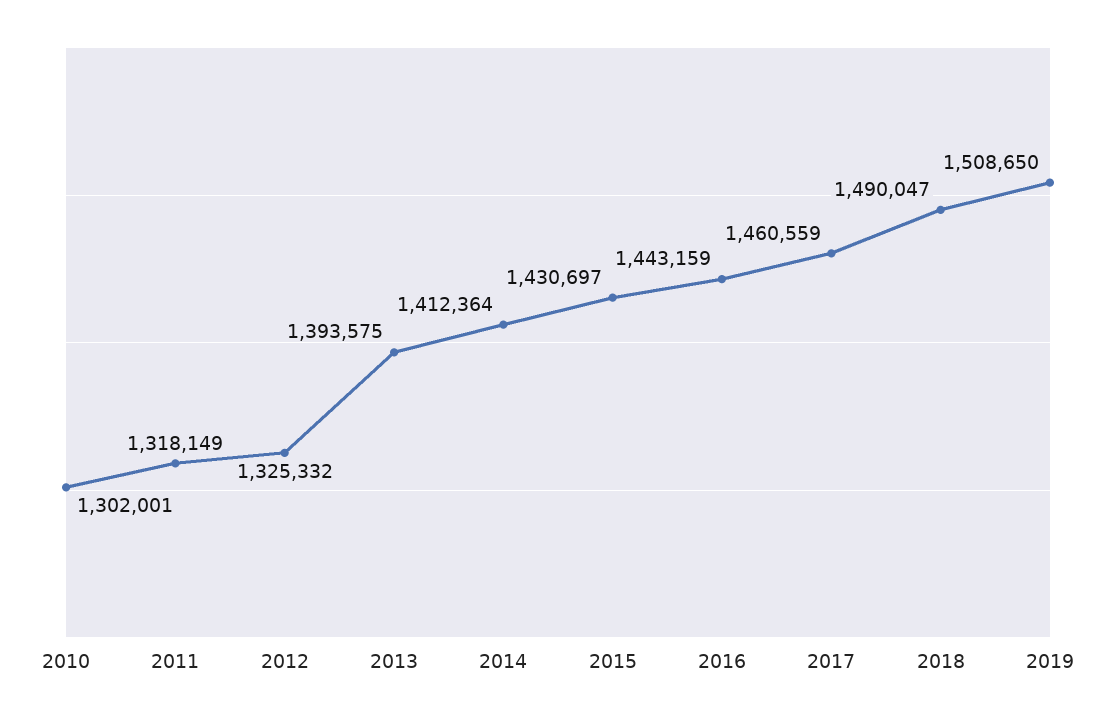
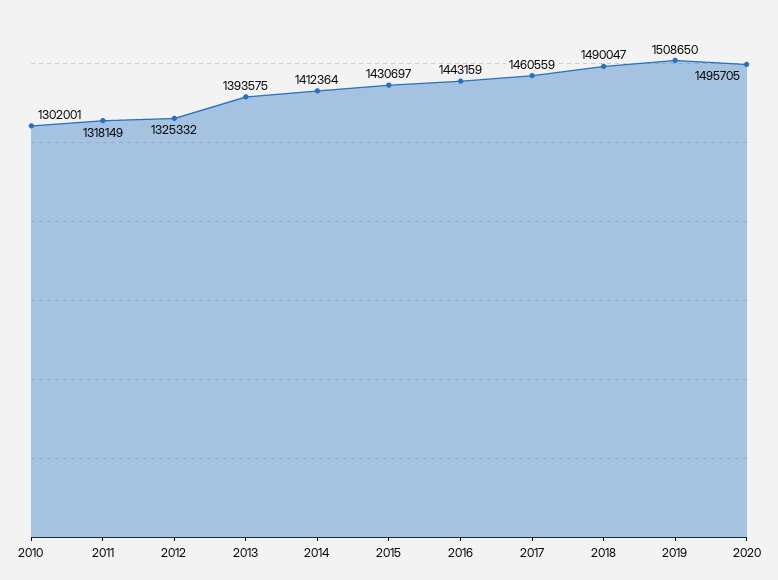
2020: none -> 1495705

